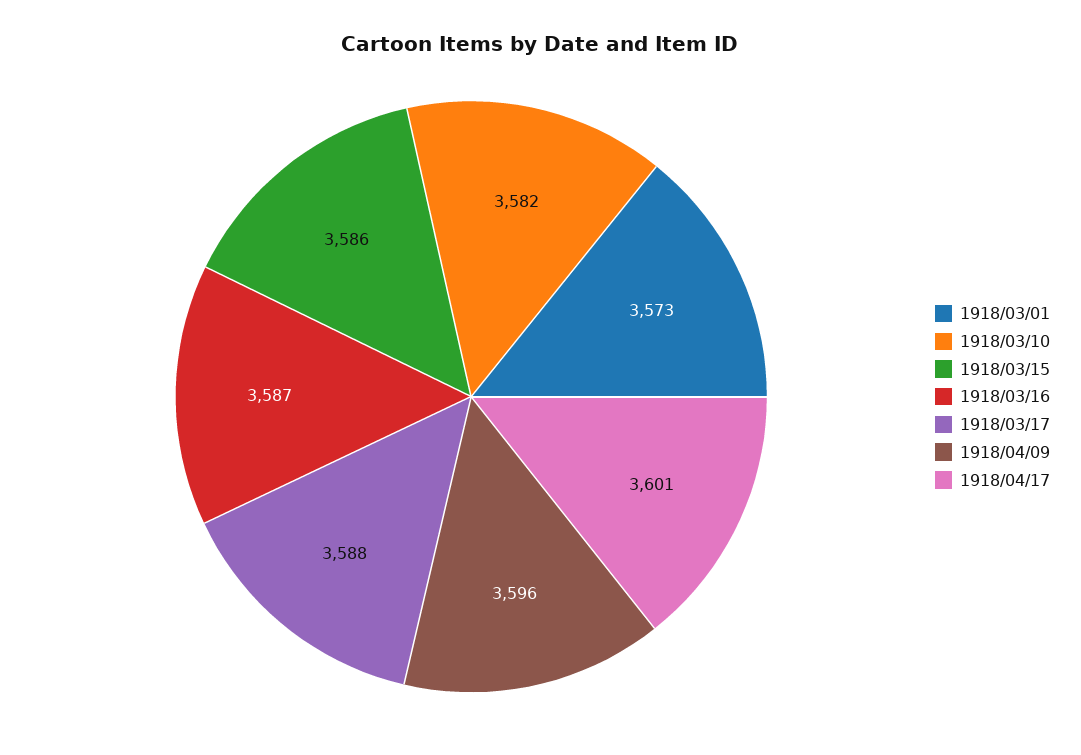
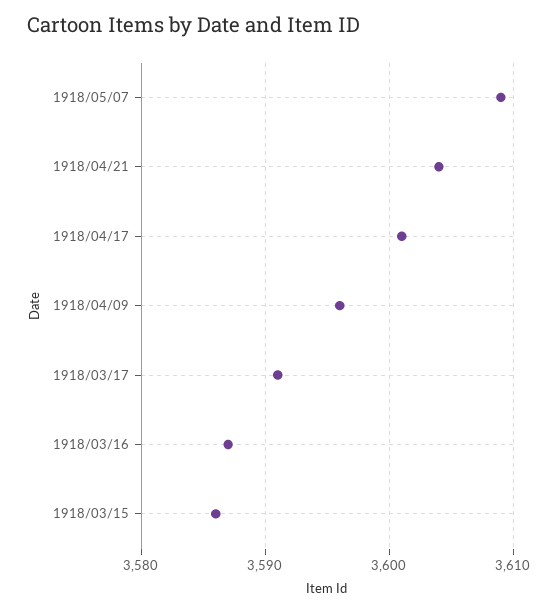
1918/03/01: 3573 -> none
1918/03/10: 3582 -> none
1918/03/17: 3588 -> 3591
1918/05/07: none -> 3609
1918/04/21: none -> 3604

